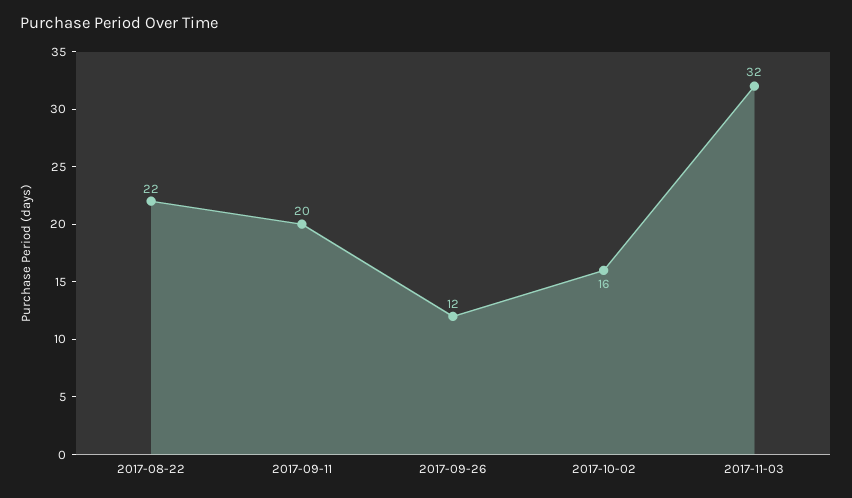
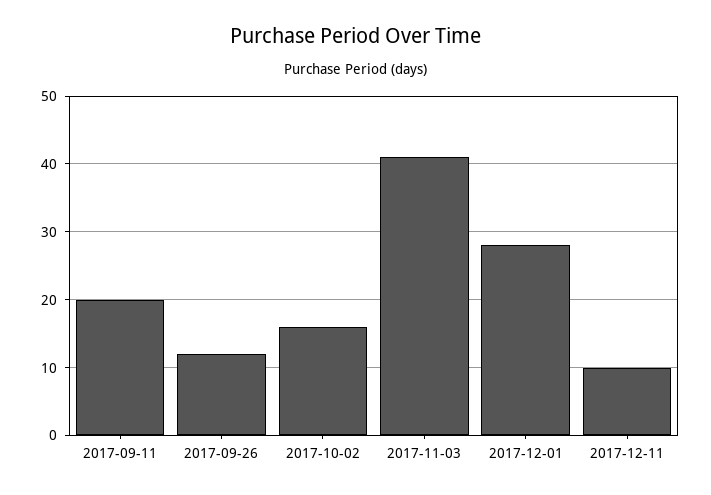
2017-08-22: 22 -> none
2017-11-03: 32 -> 41
2017-12-01: none -> 28
2017-12-11: none -> 10

